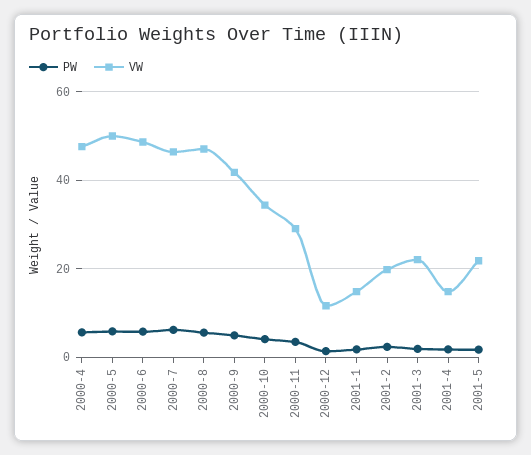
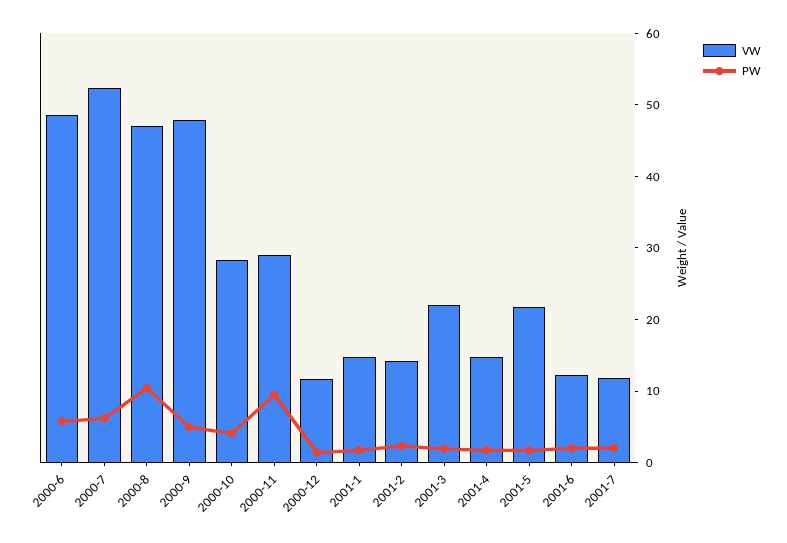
PW, 2000-4: 6 -> none
VW, 2000-4: 48 -> none
PW, 2000-5: 6 -> none
VW, 2000-5: 50 -> none
VW, 2000-7: 46 -> 52
PW, 2000-8: 6 -> 10
VW, 2000-9: 42 -> 48
VW, 2000-10: 34 -> 28
PW, 2000-11: 4 -> 10
VW, 2001-2: 20 -> 14
VW, 2001-6: none -> 12
PW, 2001-6: none -> 2
VW, 2001-7: none -> 12
PW, 2001-7: none -> 2

